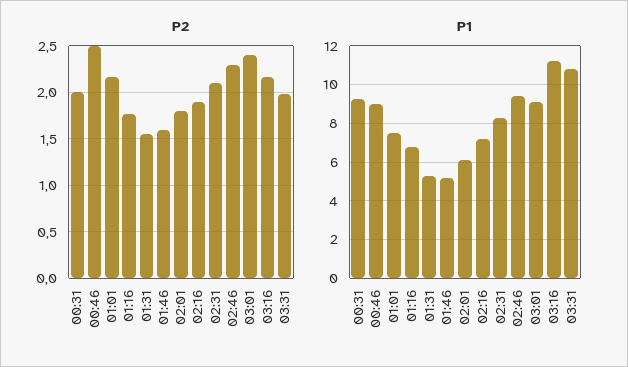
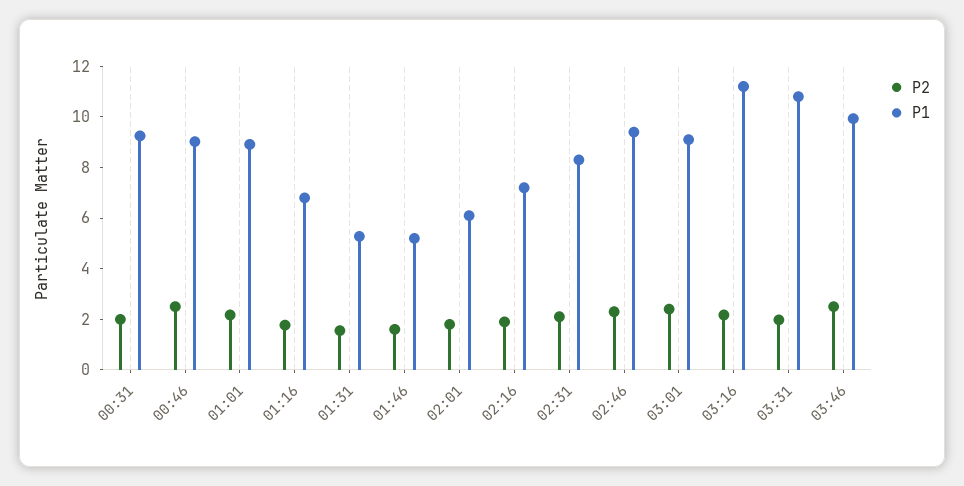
P1, 01:01: 7.5 -> 9
P2, 03:46: none -> 2.5
P1, 03:46: none -> 10

